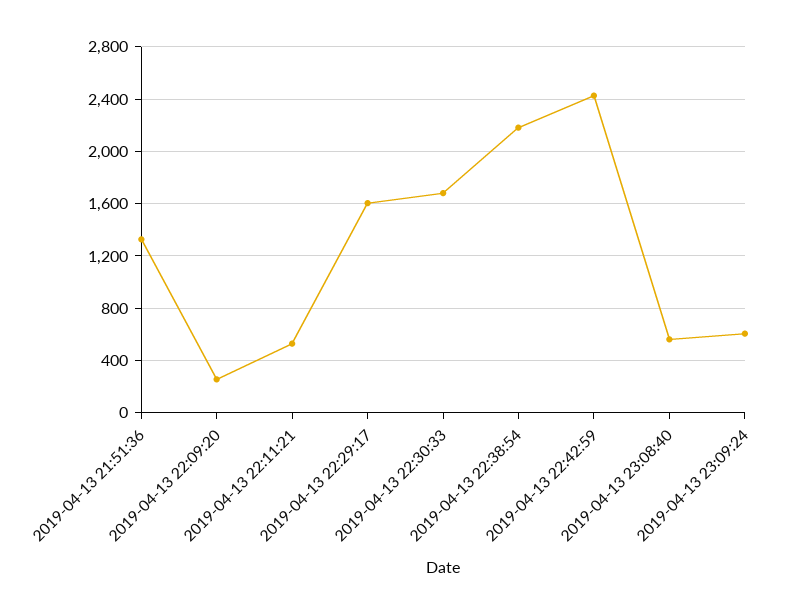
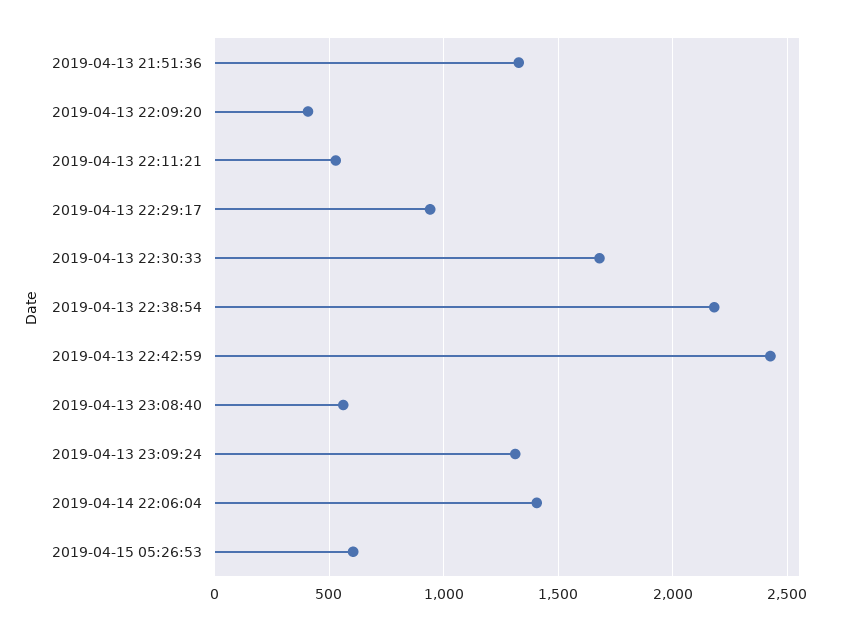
2019-04-13 22:09:20: 250 -> 400
2019-04-13 22:29:17: 1600 -> 950
2019-04-13 23:09:24: 600 -> 1300
2019-04-14 22:06:04: none -> 1400
2019-04-15 05:26:53: none -> 600

